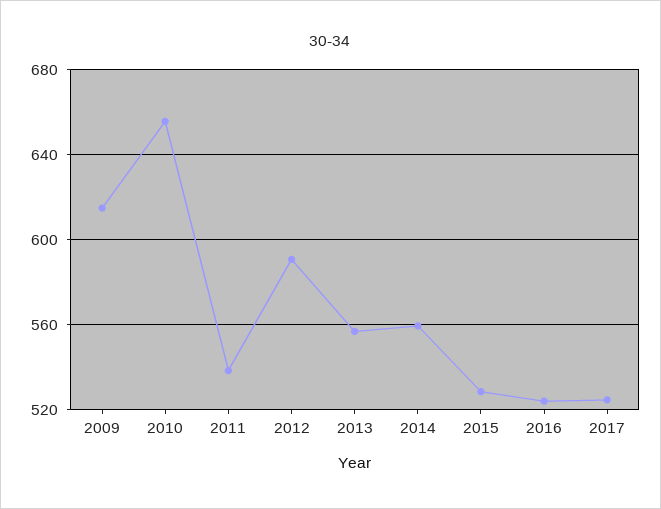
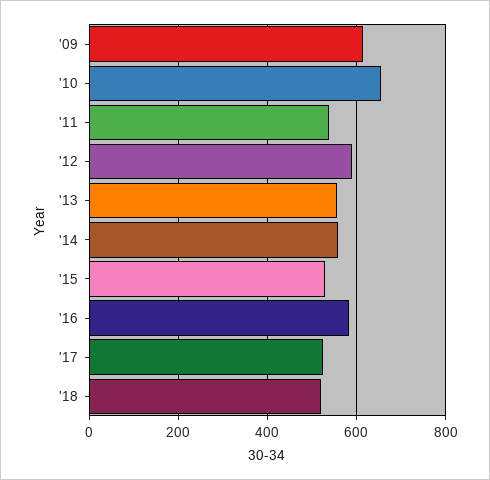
2016: 525 -> 580
'18: none -> 520

